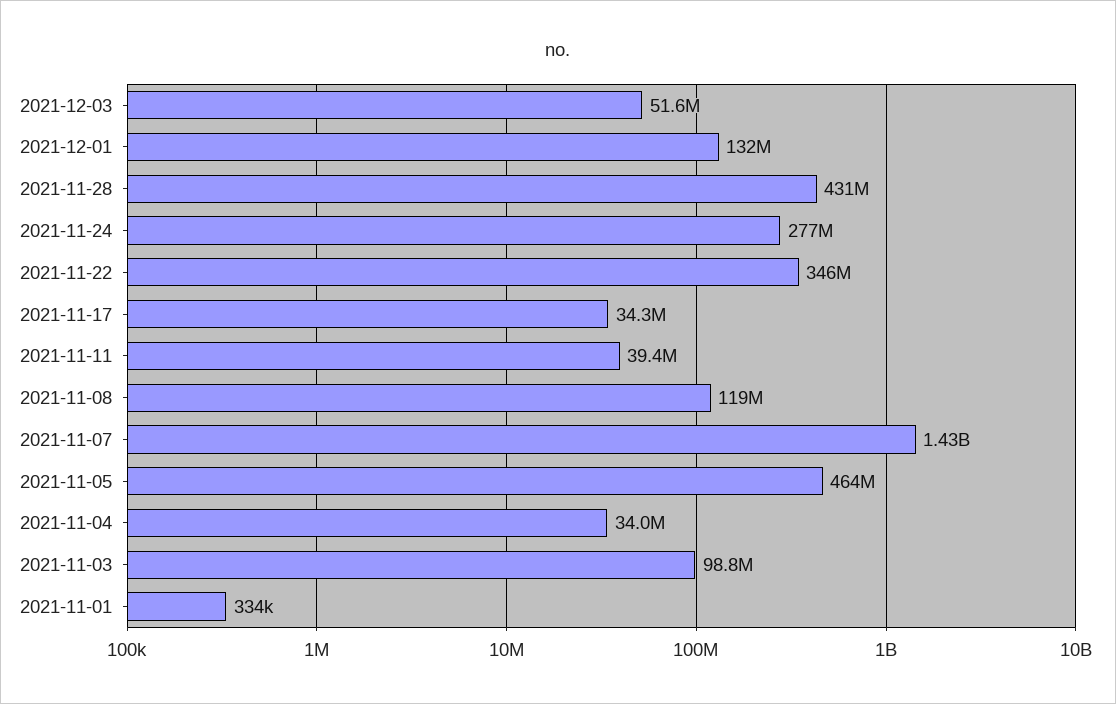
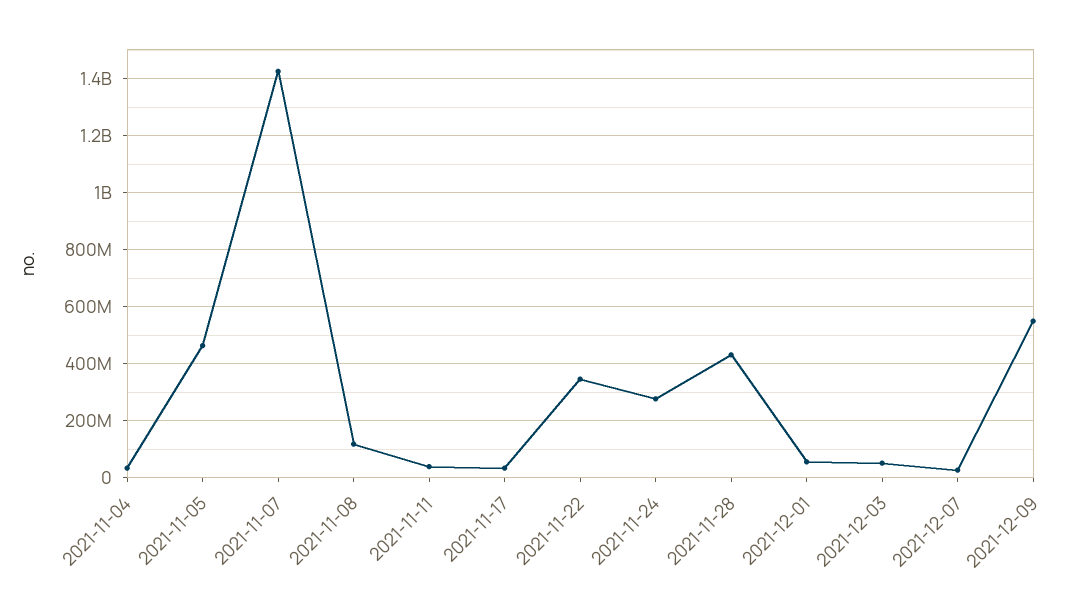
2021-12-01: 132000000 -> 50000000
2021-11-03: 98800000 -> none
2021-11-01: 334000 -> none
2021-12-07: none -> 25000000
2021-12-09: none -> 550000000

